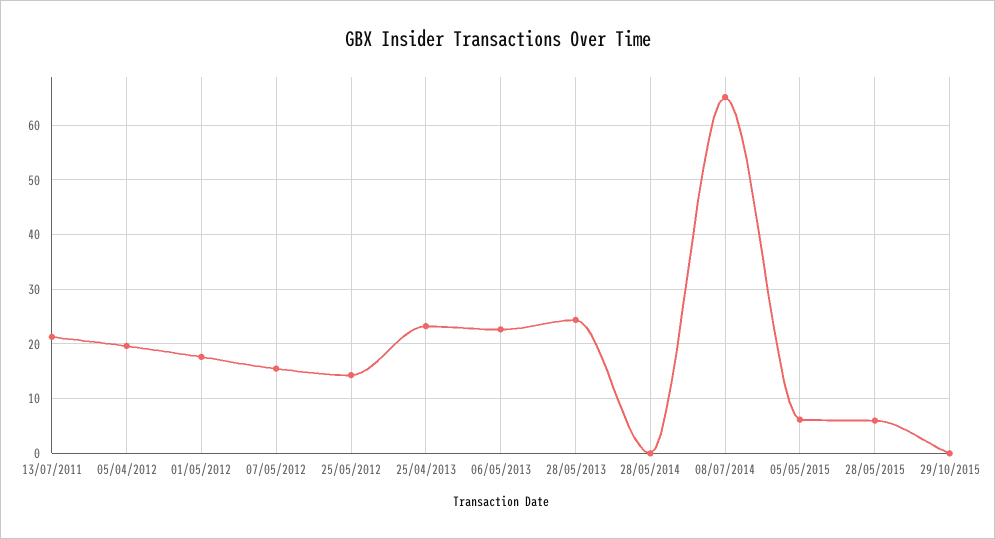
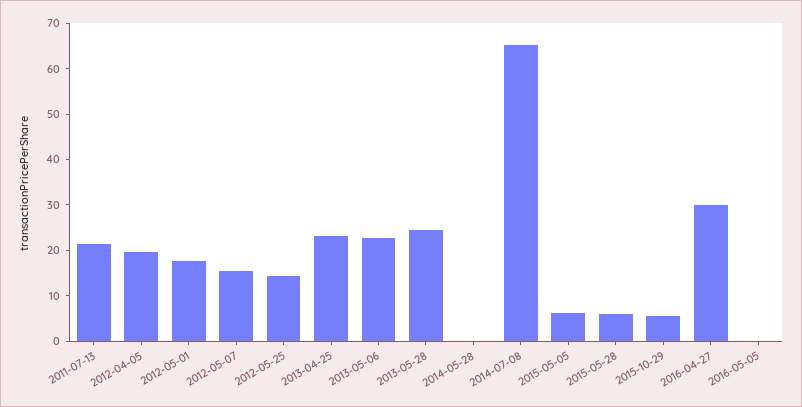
29/10/2015: 0 -> 6
2016-04-27: none -> 30
2016-05-05: none -> 0

